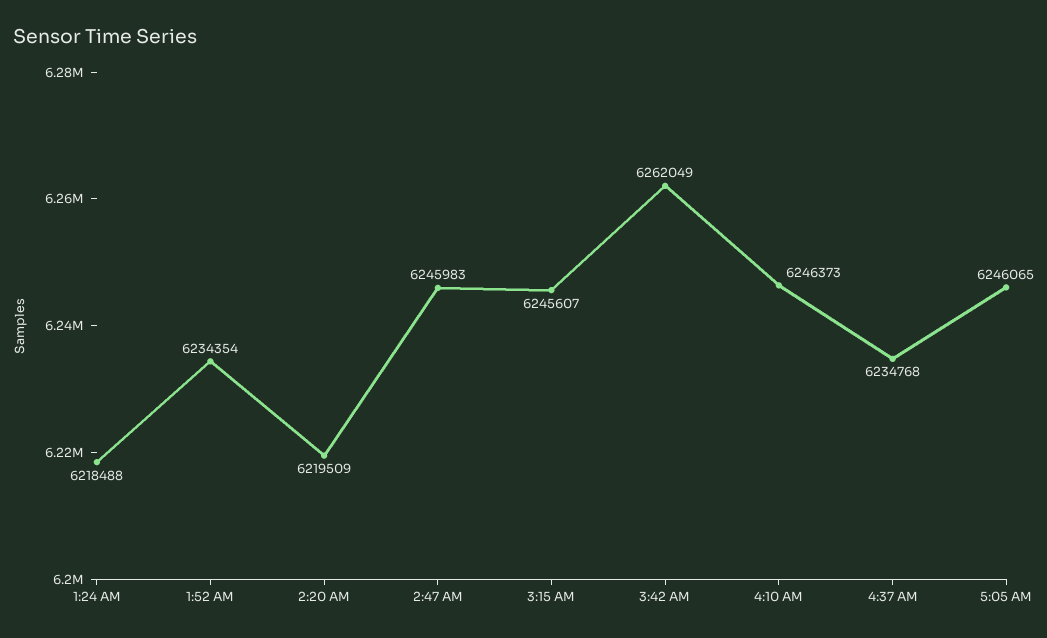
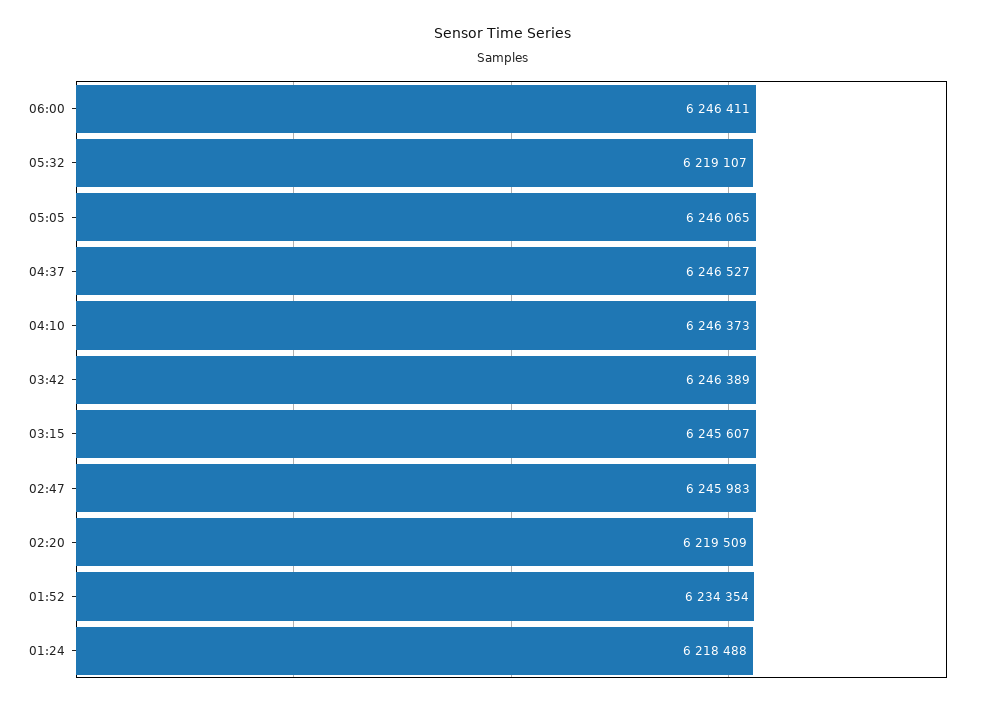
3:42 AM: 6262049 -> 6246389
4:37 AM: 6234768 -> 6246527
06:00: none -> 6246411
05:32: none -> 6219107

